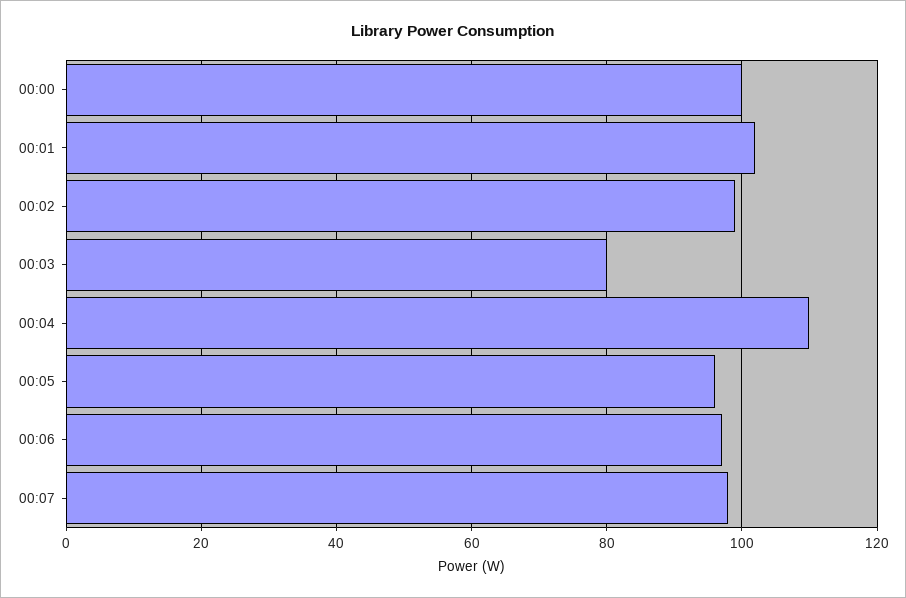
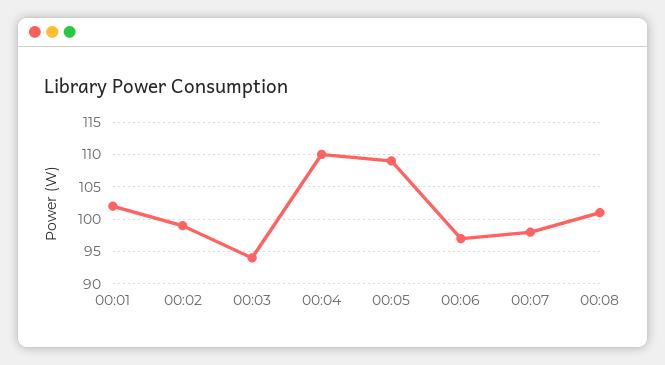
00:00: 100 -> none
00:03: 80 -> 94
00:05: 95 -> 109
00:08: none -> 101

